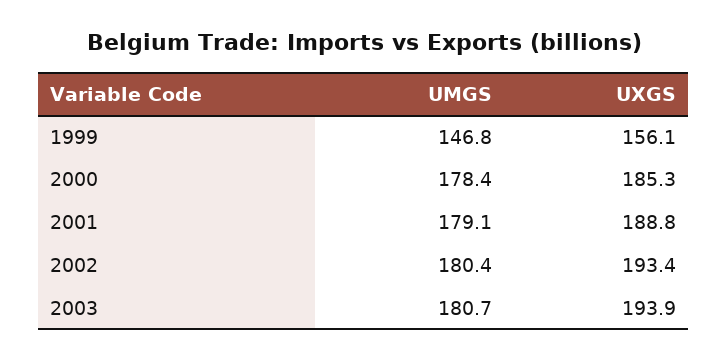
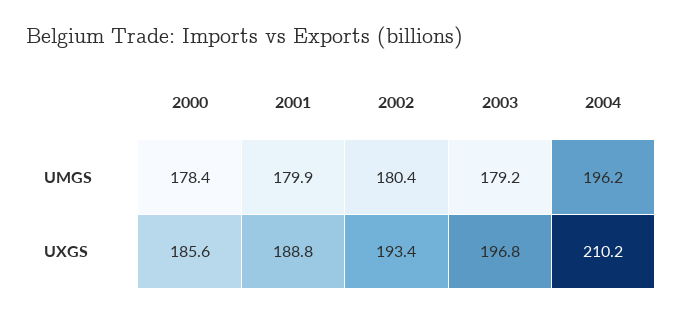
UMGS, 1999: 146.8 -> none
UXGS, 1999: 156.1 -> none
UXGS, 2000: 185.3 -> 185.6
UMGS, 2001: 179.1 -> 179.9
UMGS, 2003: 180.7 -> 179.2
UXGS, 2003: 193.9 -> 196.8
UMGS, 2004: none -> 196.2
UXGS, 2004: none -> 210.2

